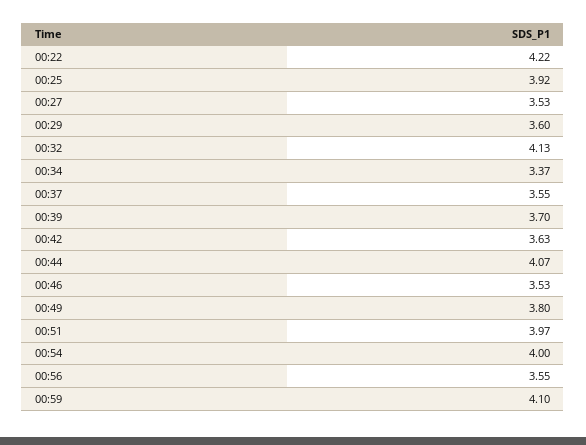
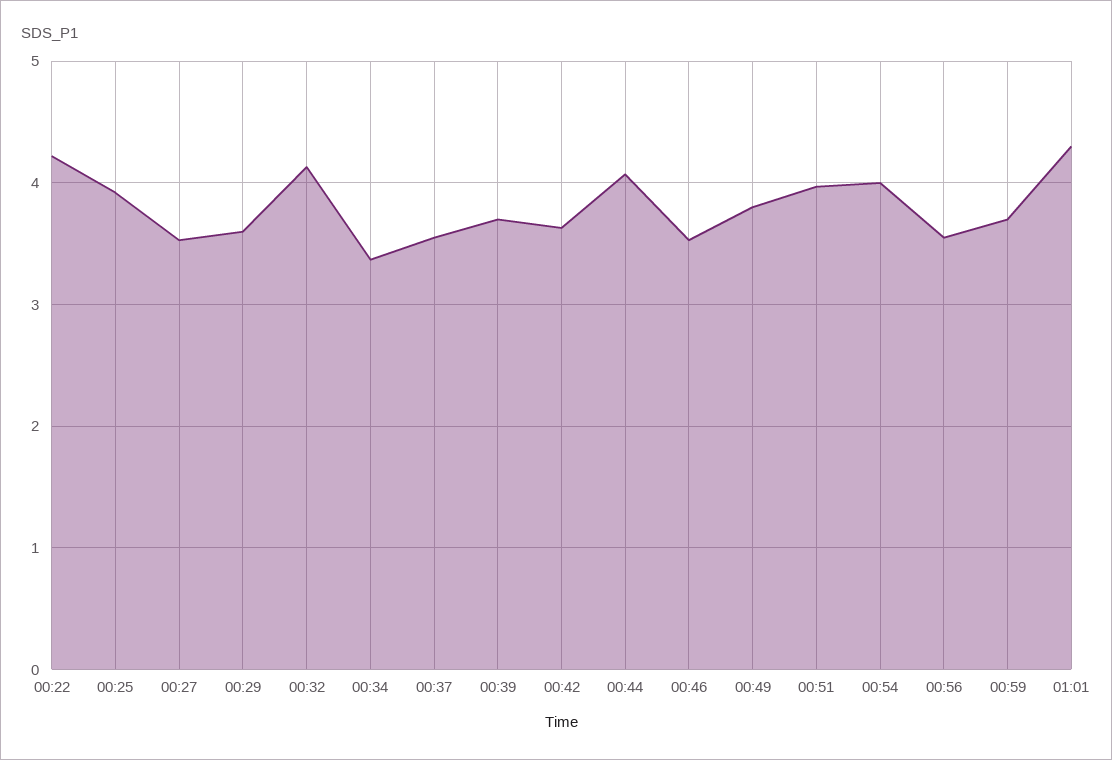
00:59: 4.1 -> 3.7
01:01: none -> 4.3

